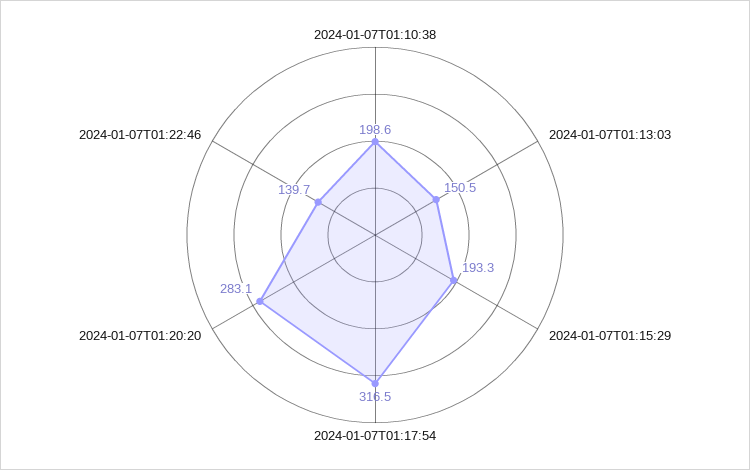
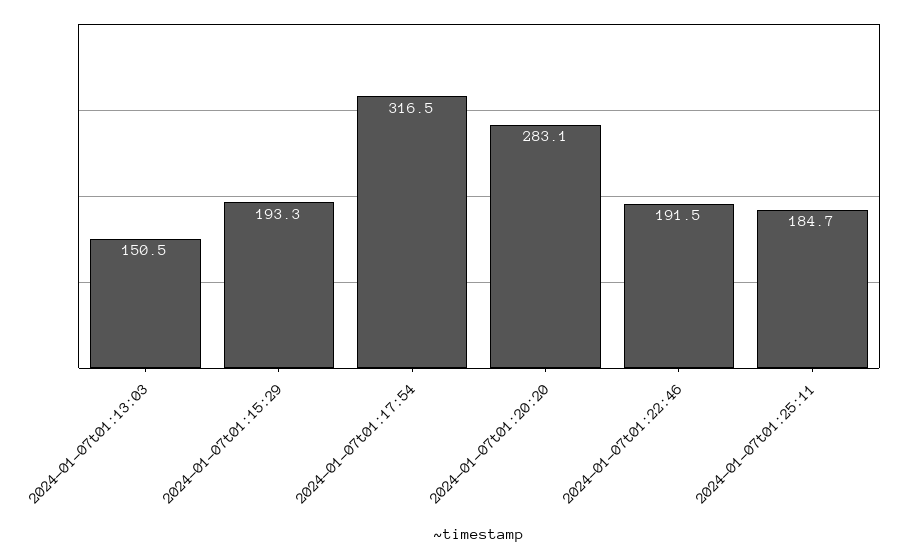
2024-01-07T01:10:38: 198.6 -> none
2024-01-07T01:22:46: 139.7 -> 191.5
2024-01-07t01:25:11: none -> 184.7

